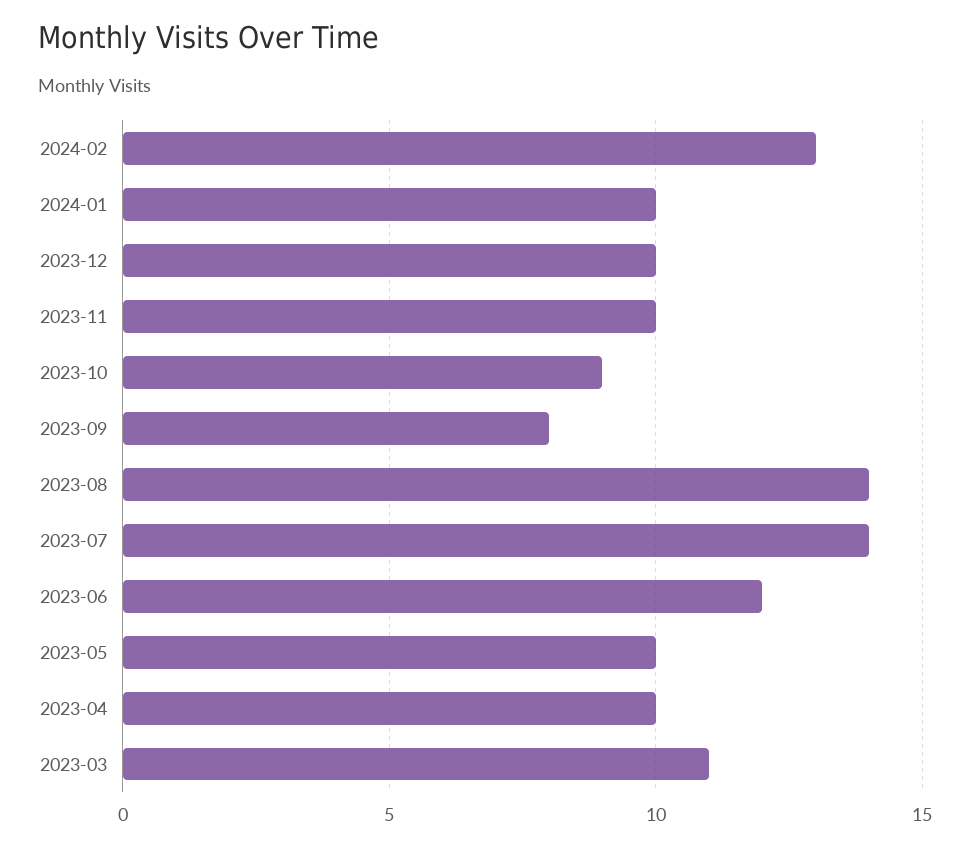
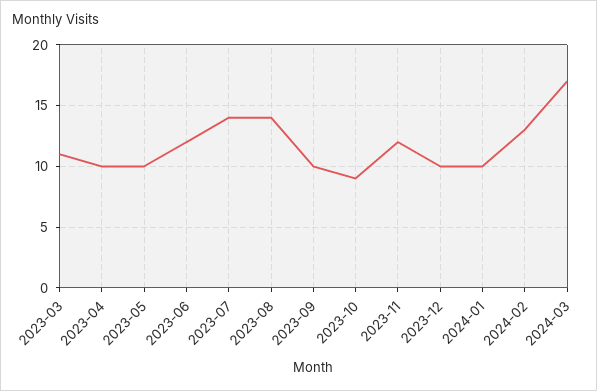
2023-11: 10 -> 12
2023-09: 8 -> 10
2024-03: none -> 17

